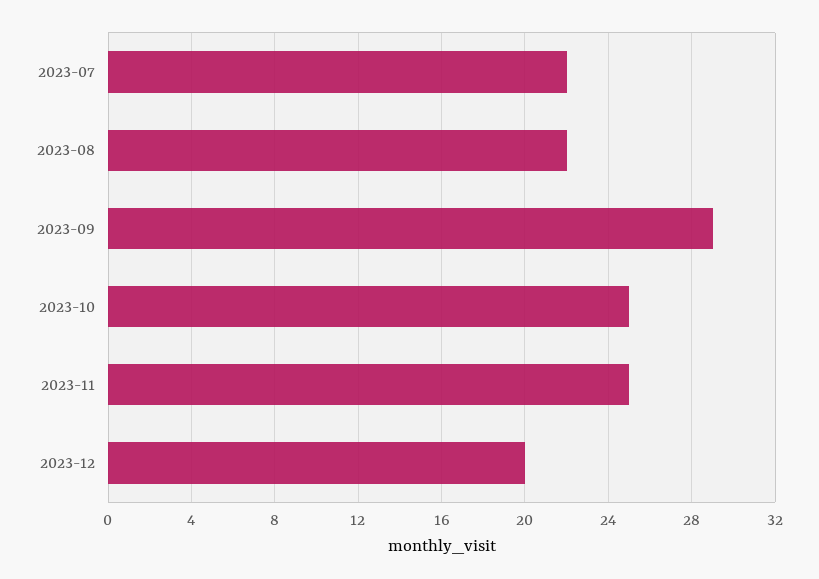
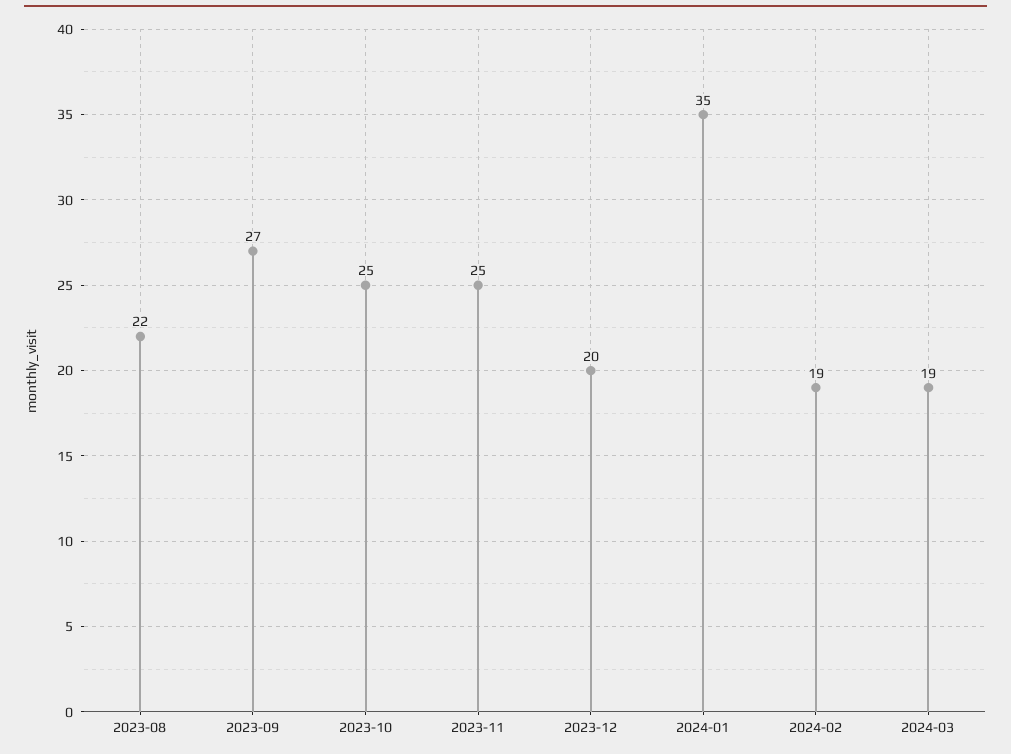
2023-07: 22 -> none
2023-09: 29 -> 27
2024-01: none -> 35
2024-02: none -> 19
2024-03: none -> 19

